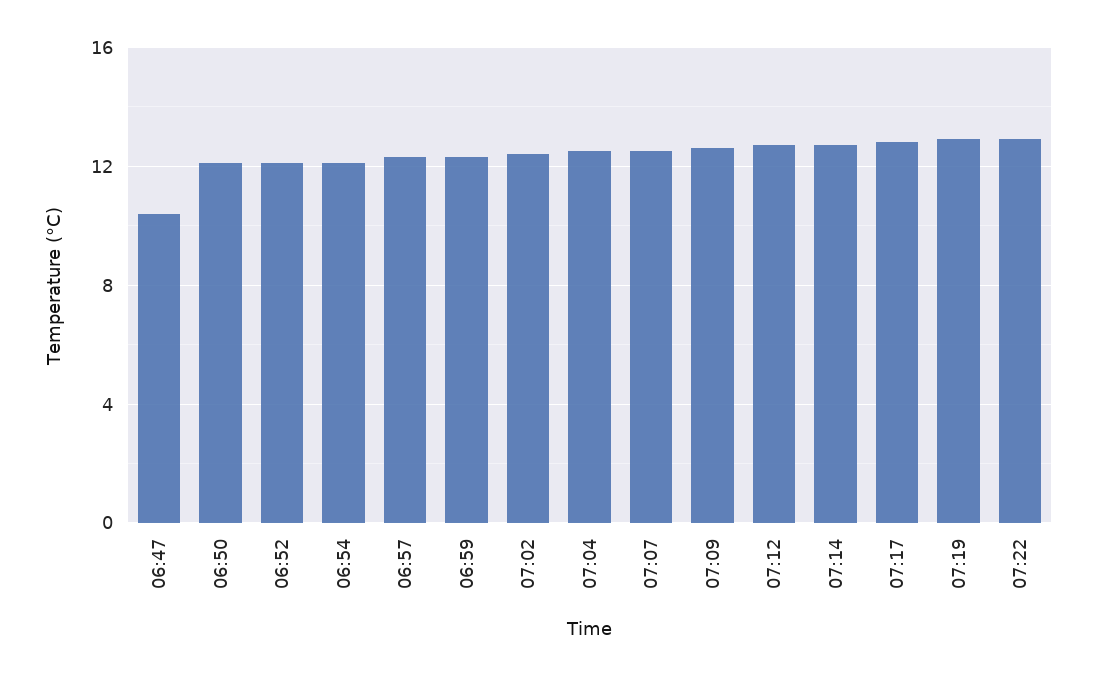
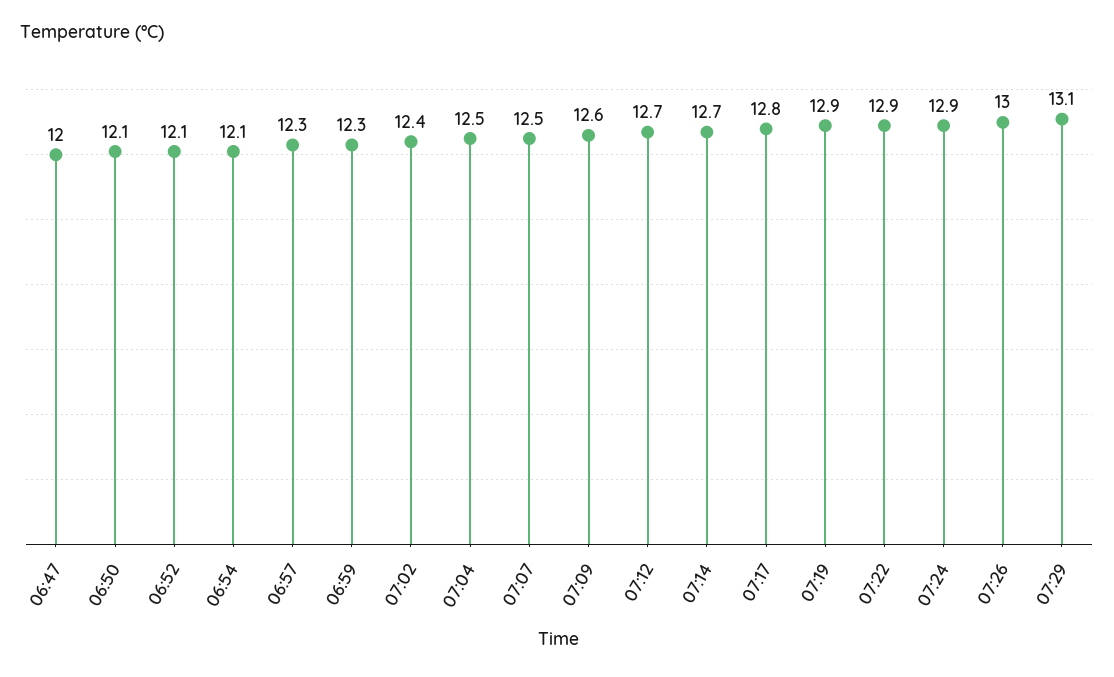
06:47: 10.5 -> 12
07:24: none -> 12.9
07:26: none -> 13
07:29: none -> 13.1

